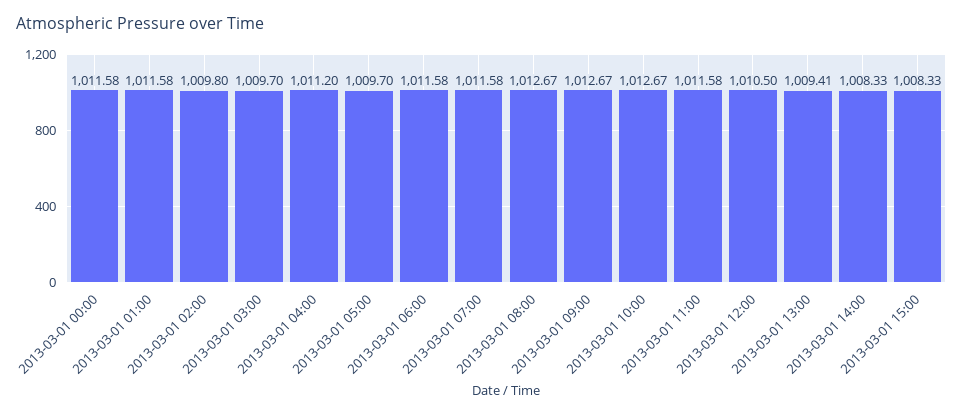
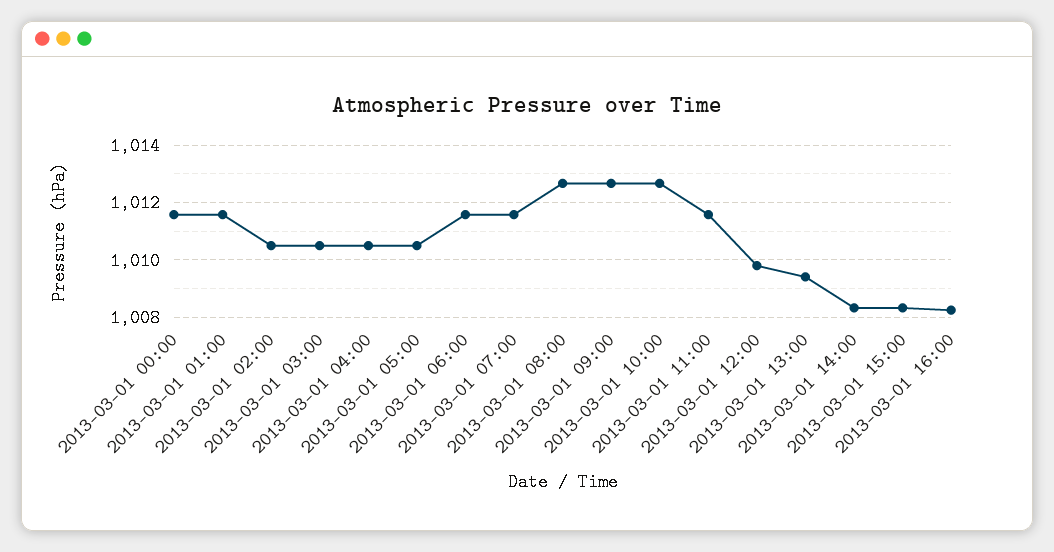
2013-03-01 02:00: 1009.8 -> 1010.5
2013-03-01 03:00: 1009.7 -> 1010.5
2013-03-01 04:00: 1011.2 -> 1010.5
2013-03-01 05:00: 1009.7 -> 1010.5
2013-03-01 12:00: 1010.5 -> 1009.75
2013-03-01 16:00: none -> 1008.25

